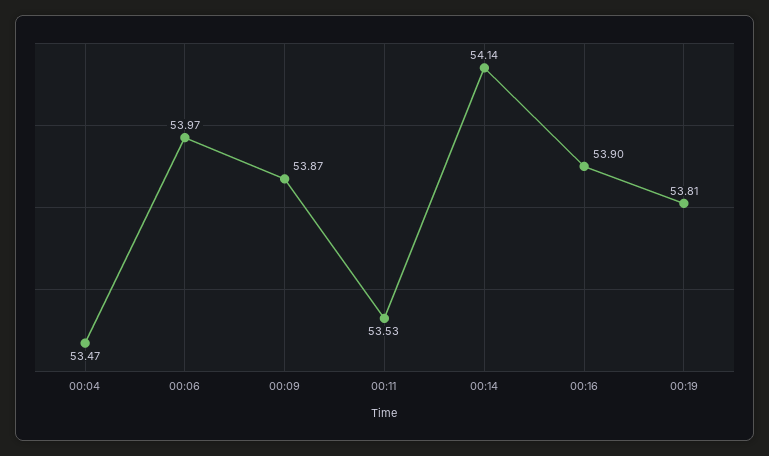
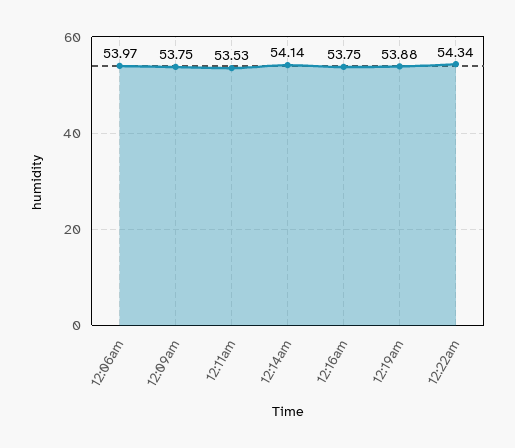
00:04: 53.47 -> none
00:09: 53.87 -> 53.75
00:16: 53.9 -> 53.75
00:19: 53.81 -> 53.88
12:22am: none -> 54.34

